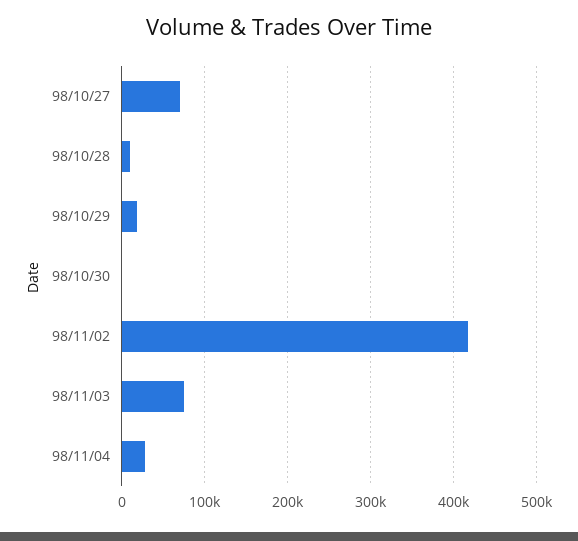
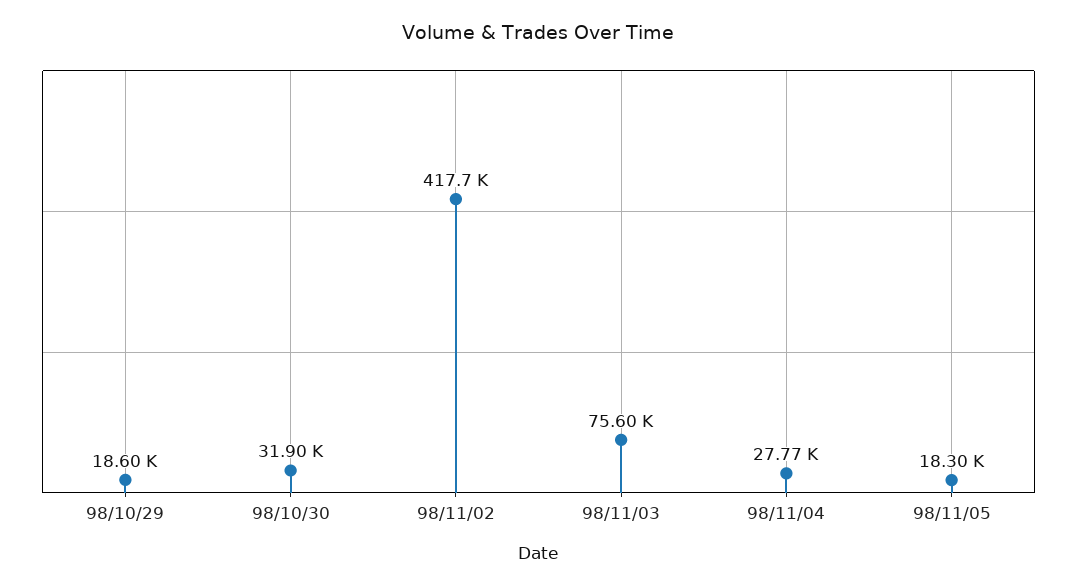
98/10/27: 70000 -> none
98/10/28: 10000 -> none
98/10/30: 0 -> 31900
98/11/05: none -> 18300

